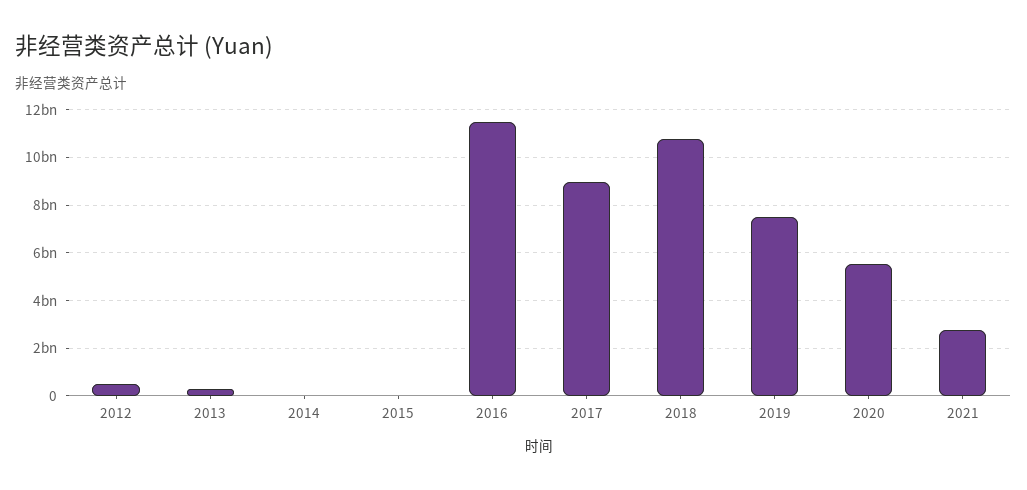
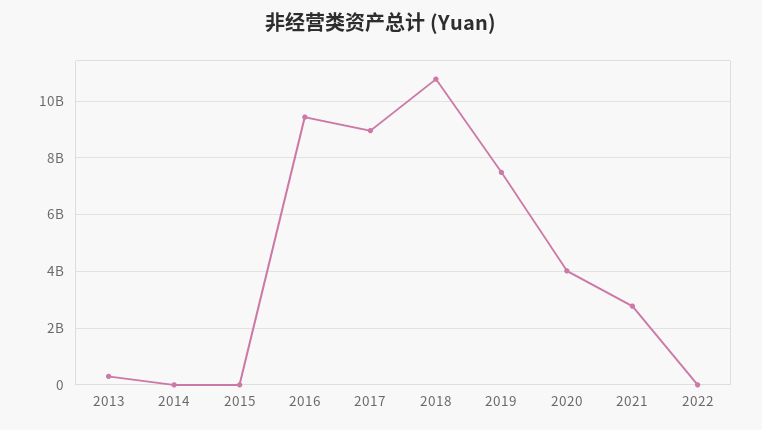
2012: 500000000 -> none
2016: 11500000000 -> 9500000000
2020: 5500000000 -> 4000000000
2022: none -> 0

